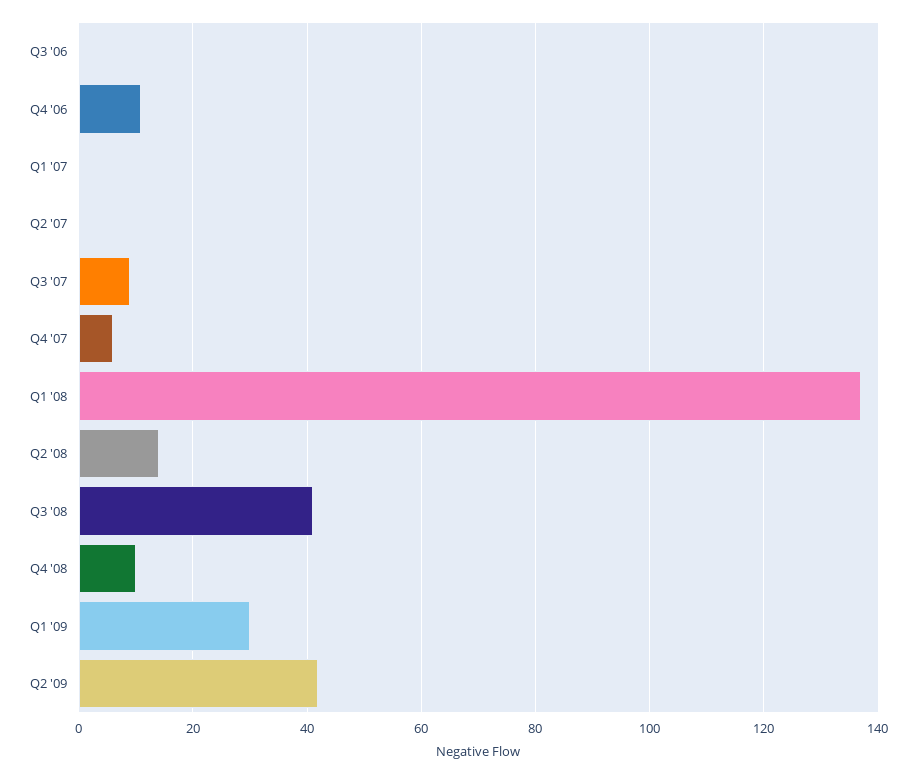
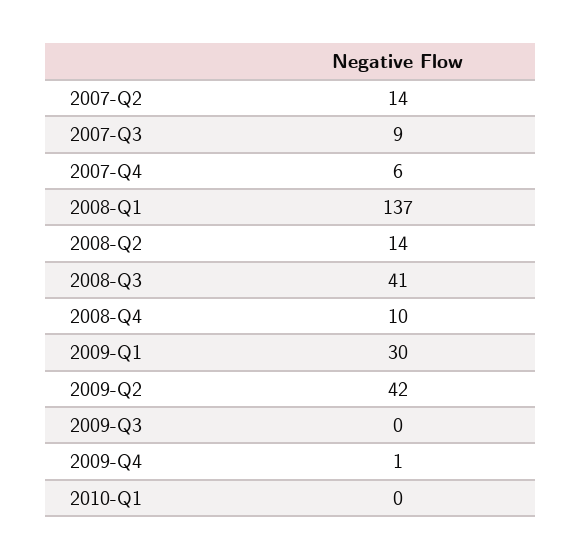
Q3 '06: 0 -> none
Q4 '06: 10 -> none
Q1 '07: 0 -> none
Q2 '07: 0 -> 14
2009-Q3: none -> 0
2009-Q4: none -> 1
2010-Q1: none -> 0

